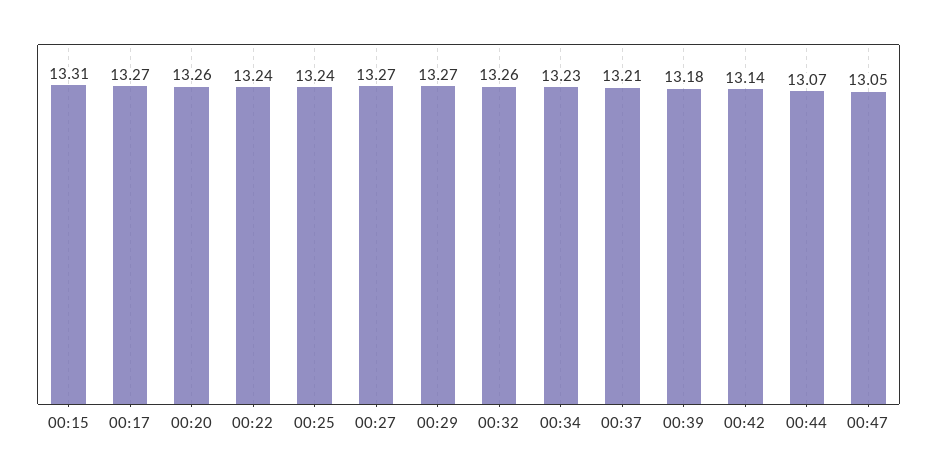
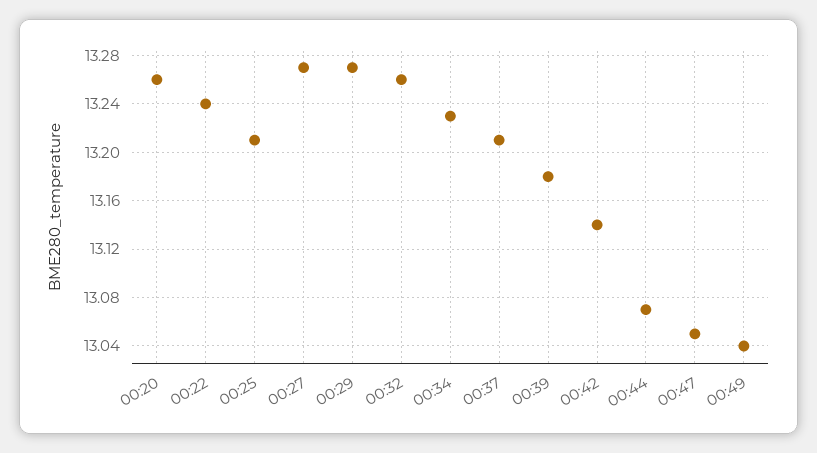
00:15: 13.31 -> none
00:17: 13.27 -> none
00:25: 13.24 -> 13.21
00:49: none -> 13.04

